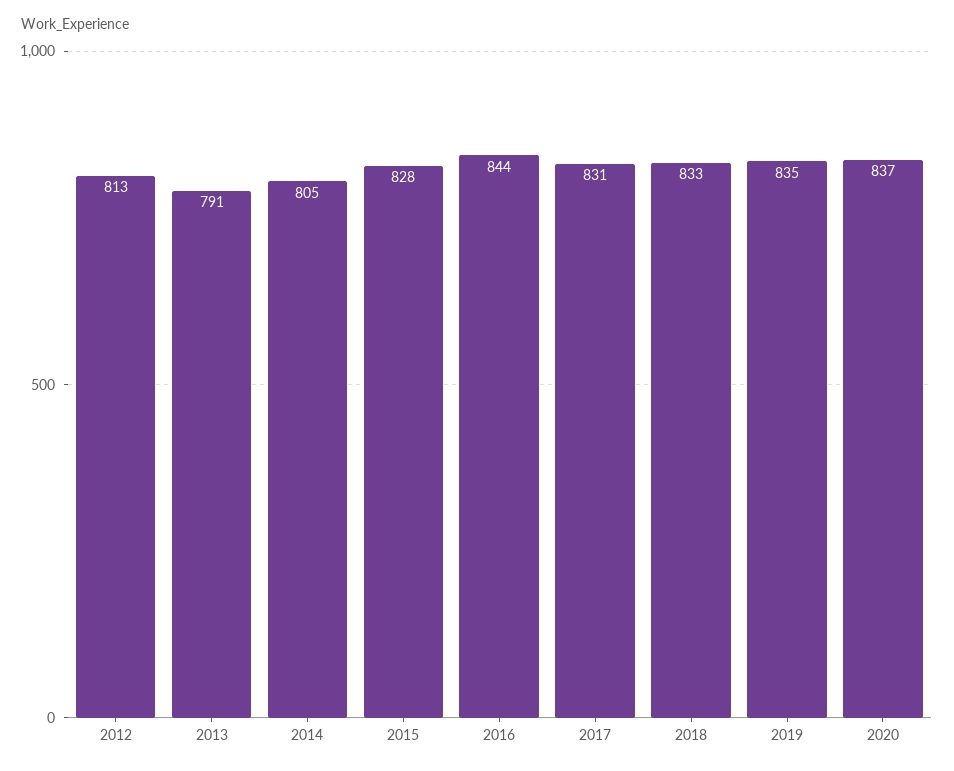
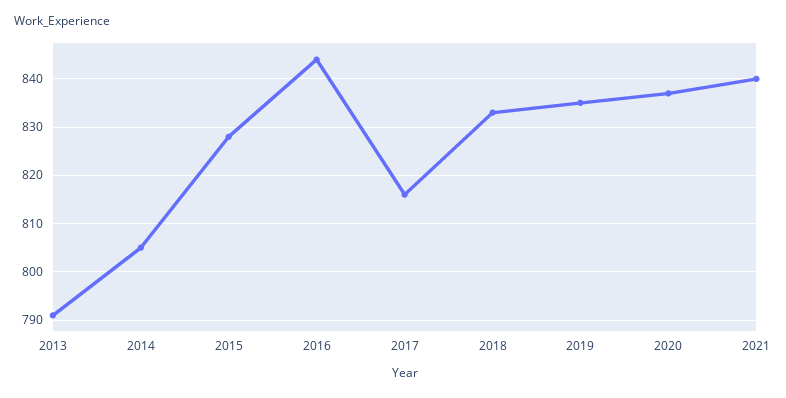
2012: 813 -> none
2017: 831 -> 815
2021: none -> 840

